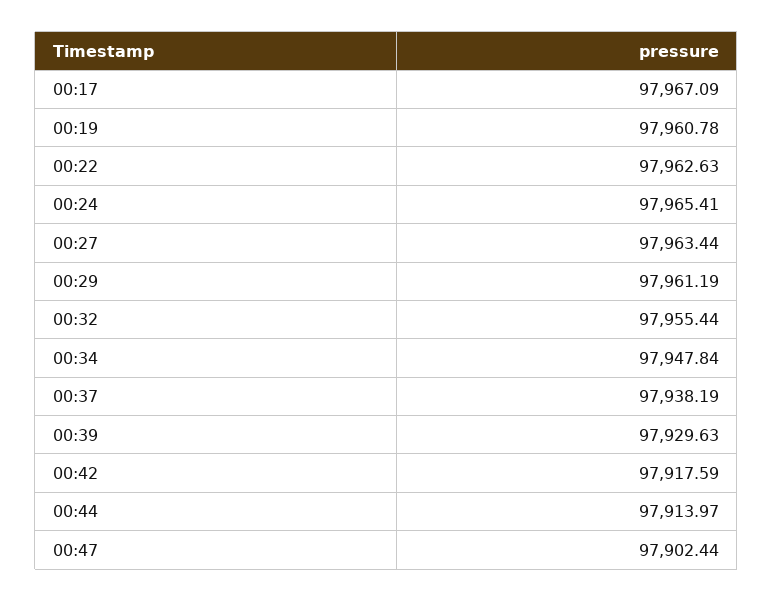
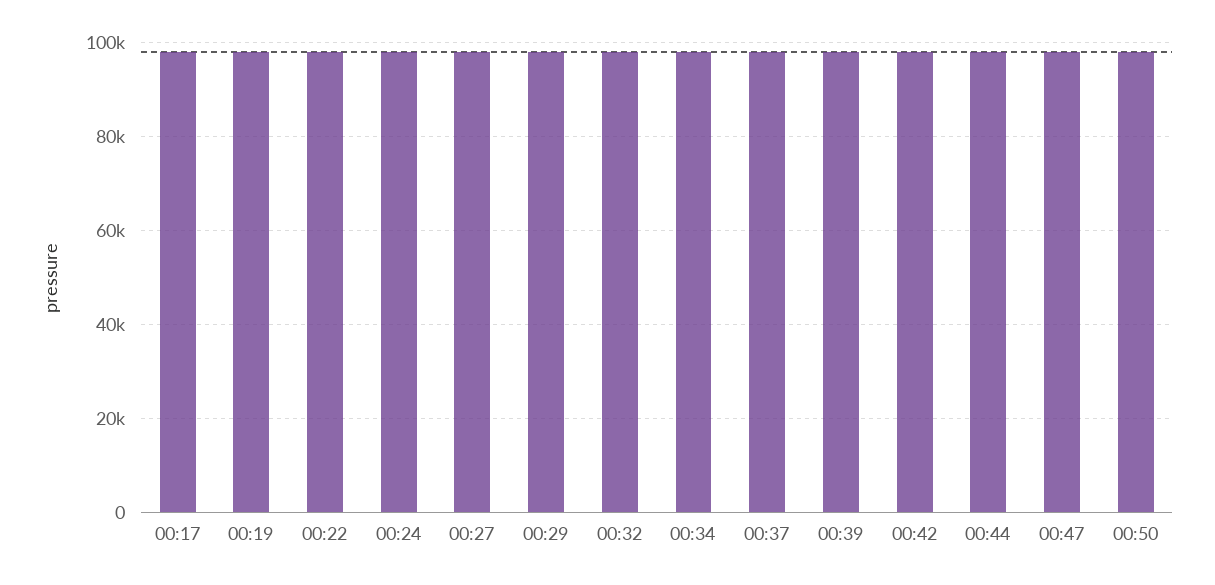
00:50: none -> 98000

